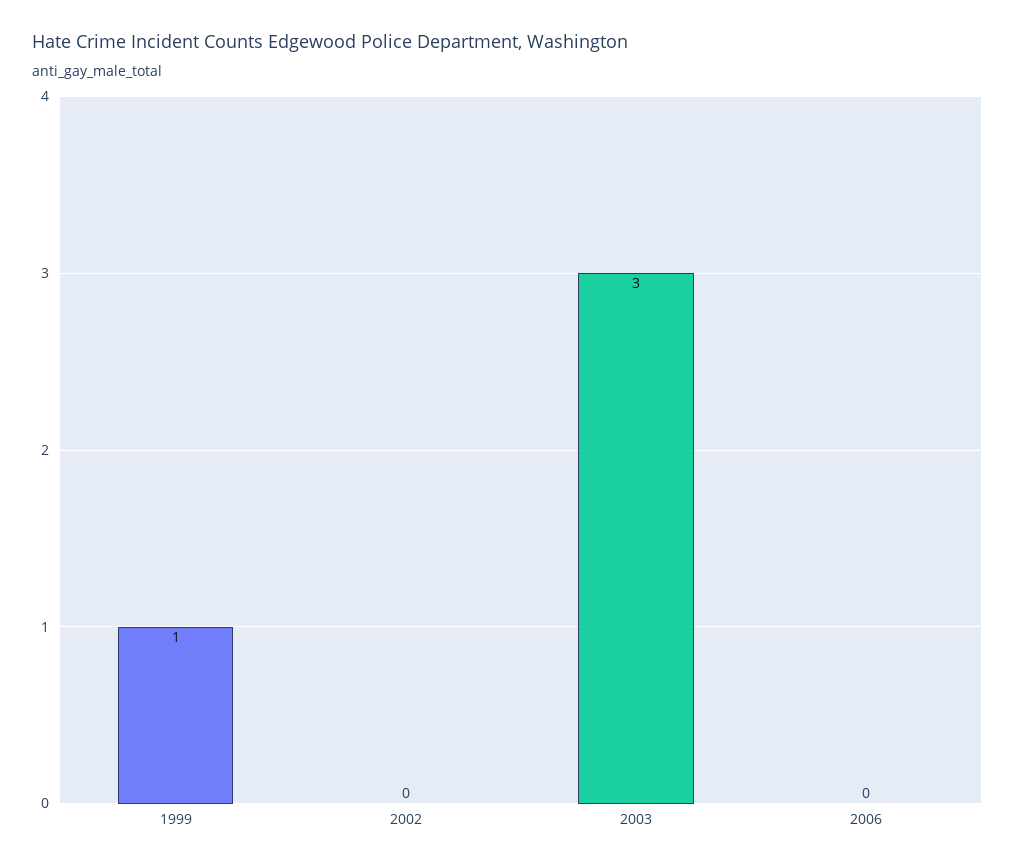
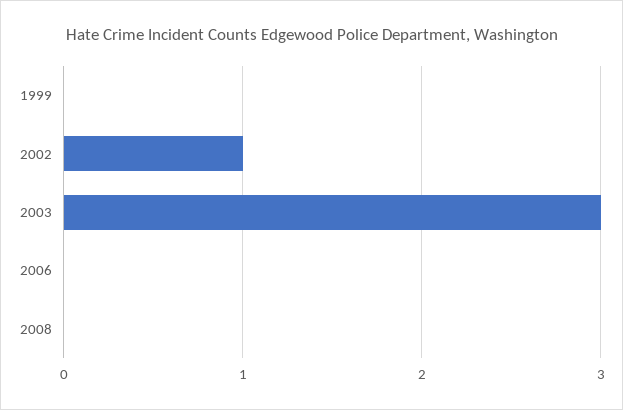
1999: 1 -> 0
2002: 0 -> 1
2008: none -> 0

